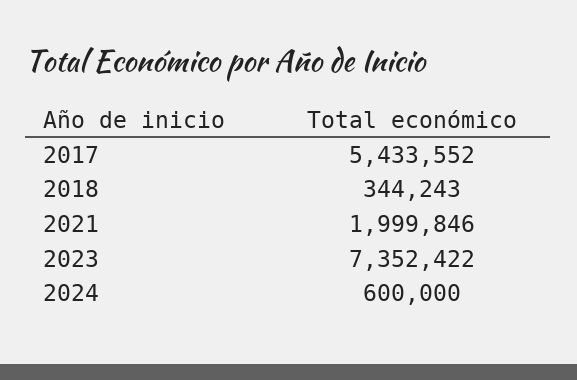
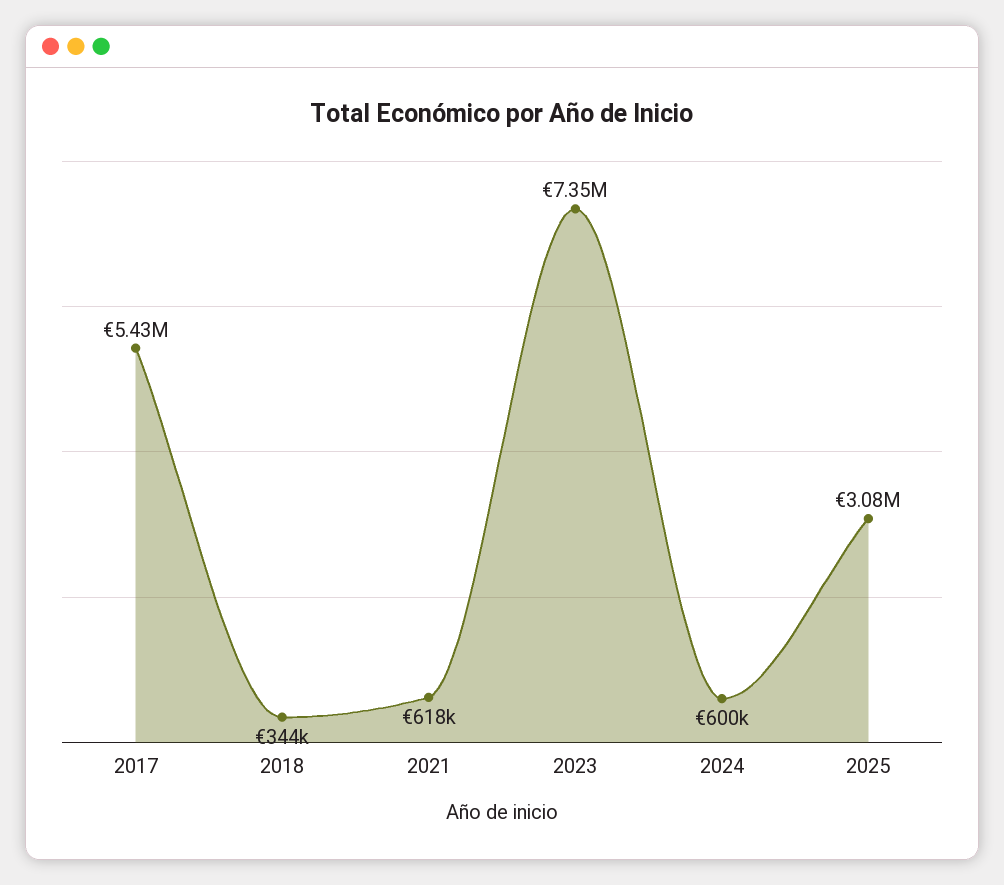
2021: 1999846 -> 618000
2025: none -> 3080000

